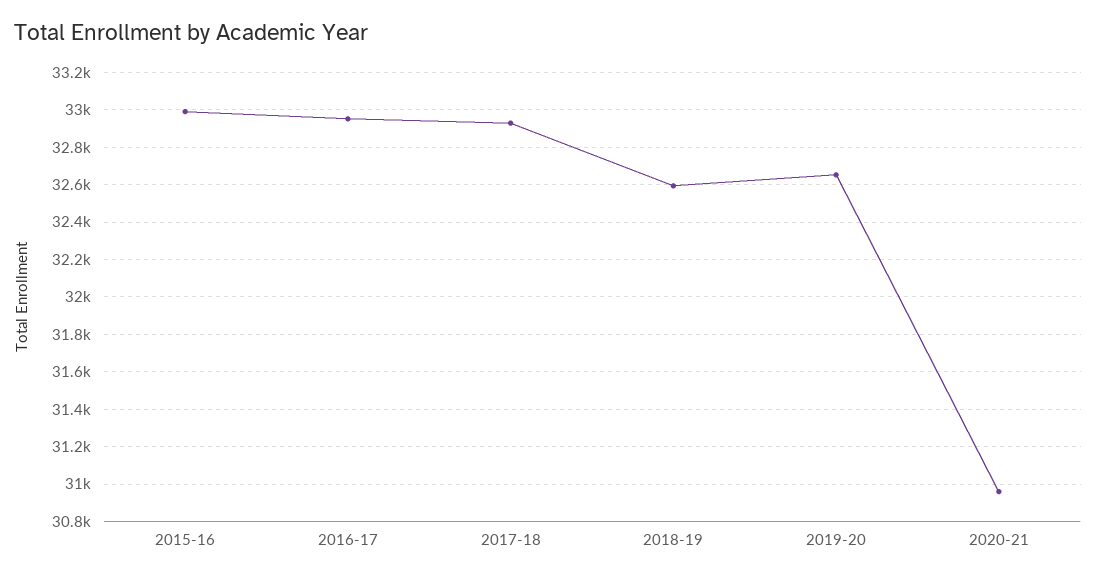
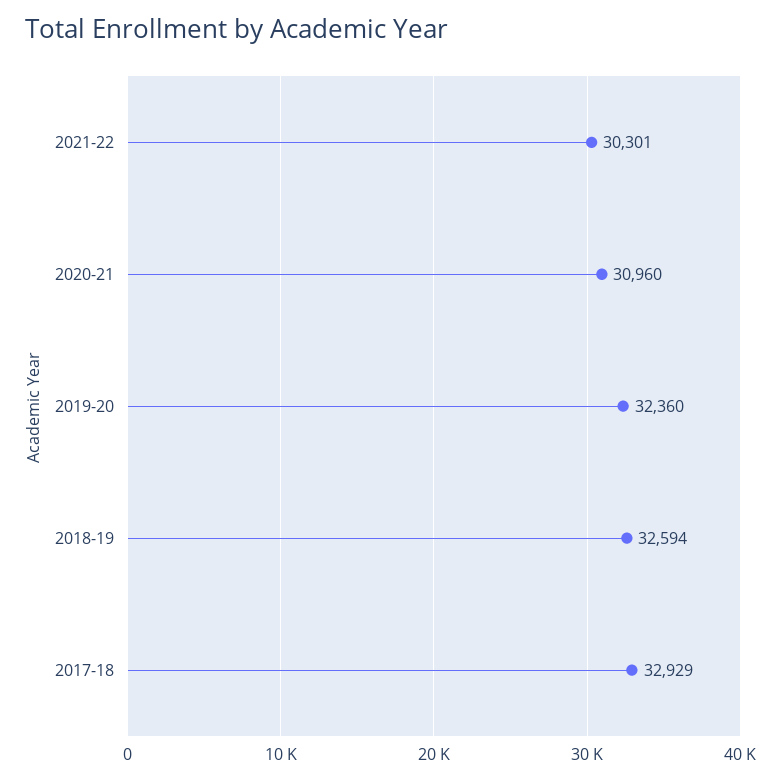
2015-16: 33000 -> none
2016-17: 32950 -> none
2019-20: 32650 -> 32360
2021-22: none -> 30301

